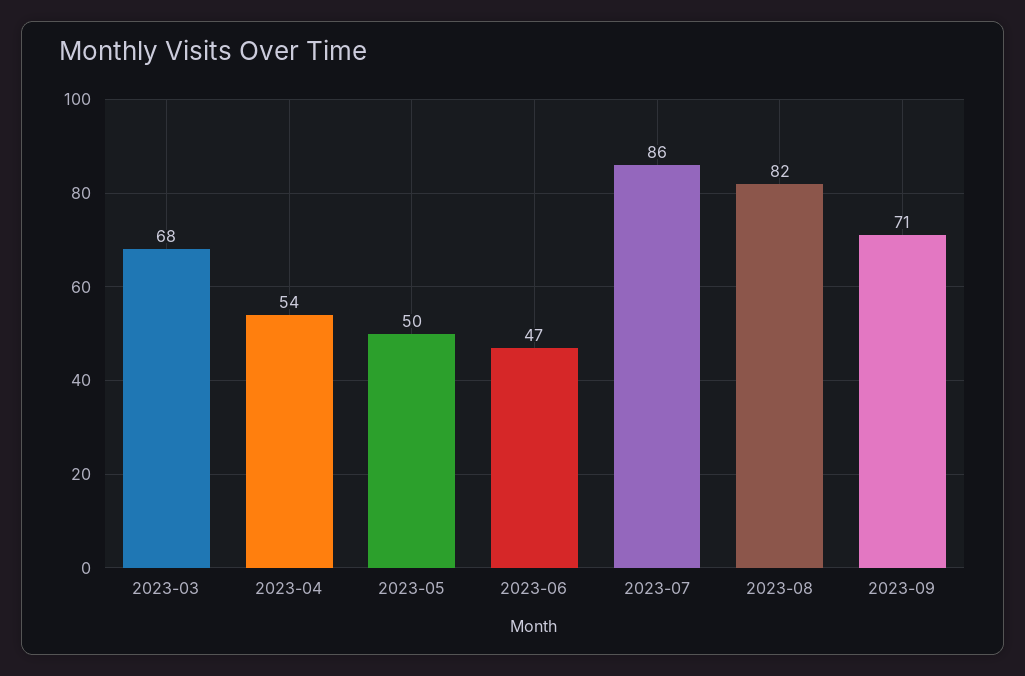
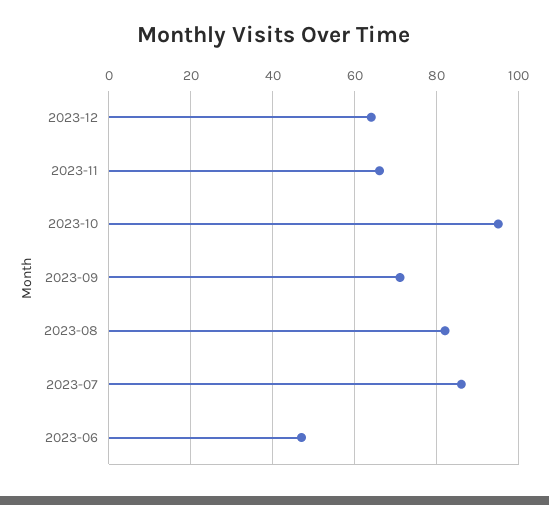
2023-03: 68 -> none
2023-04: 54 -> none
2023-05: 50 -> none
2023-12: none -> 65
2023-11: none -> 65
2023-10: none -> 95

